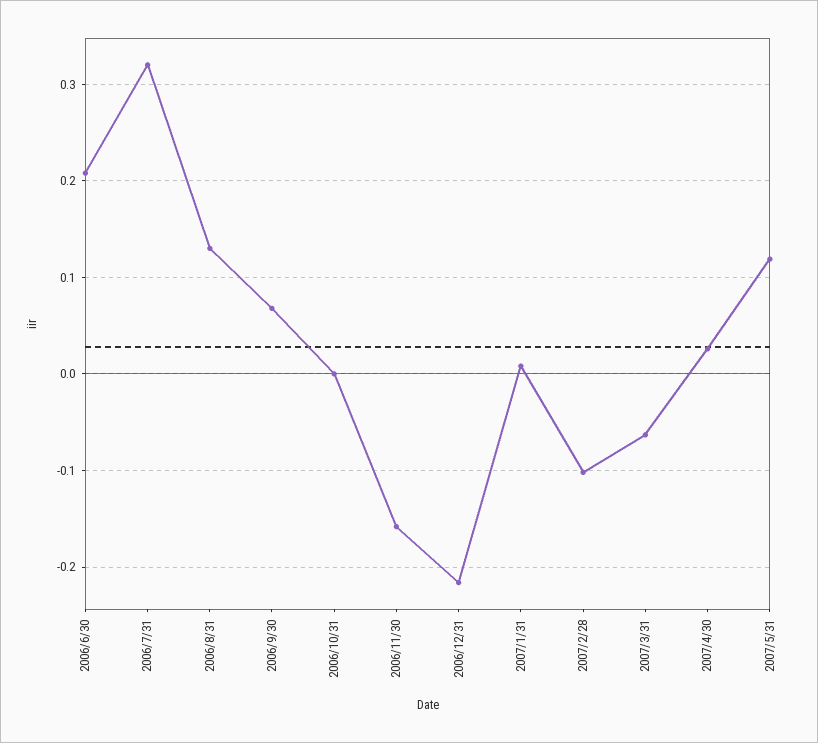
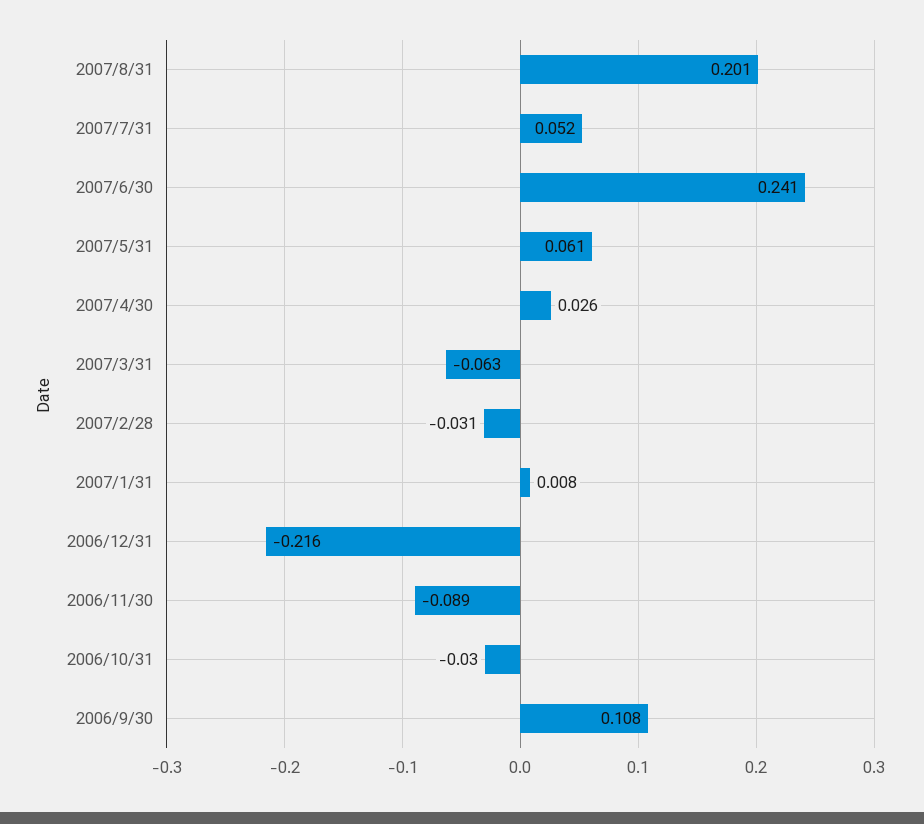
2006/6/30: 0.21 -> none
2006/7/31: 0.32 -> none
2006/8/31: 0.13 -> none
2006/9/30: 0.07 -> 0.108
2006/10/31: 0 -> -0.03
2006/11/30: -0.16 -> -0.089
2007/2/28: -0.1 -> -0.031
2007/5/31: 0.12 -> 0.061
2007/8/31: none -> 0.201
2007/7/31: none -> 0.052
2007/6/30: none -> 0.241

